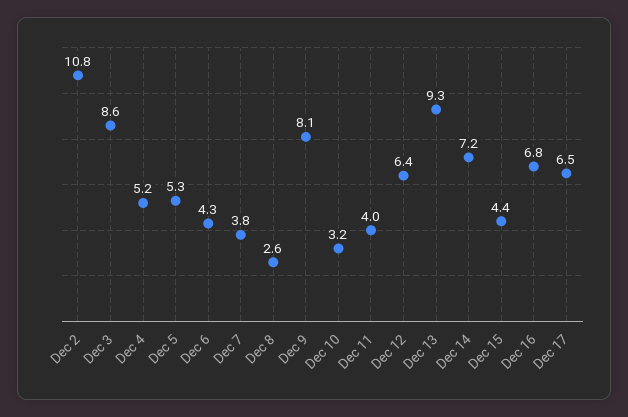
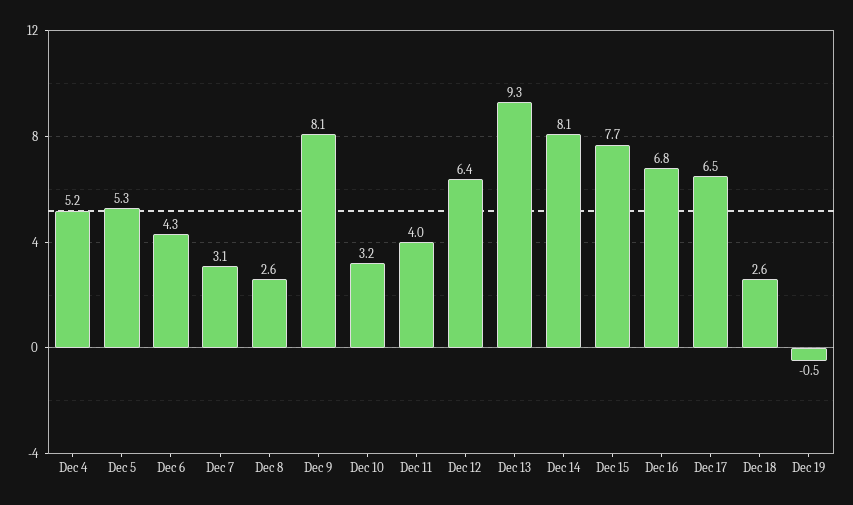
Dec 2: 10.8 -> none
Dec 3: 8.6 -> none
Dec 7: 3.8 -> 3.1
Dec 14: 7.2 -> 8.1
Dec 15: 4.4 -> 7.7
Dec 18: none -> 2.6
Dec 19: none -> -0.5

